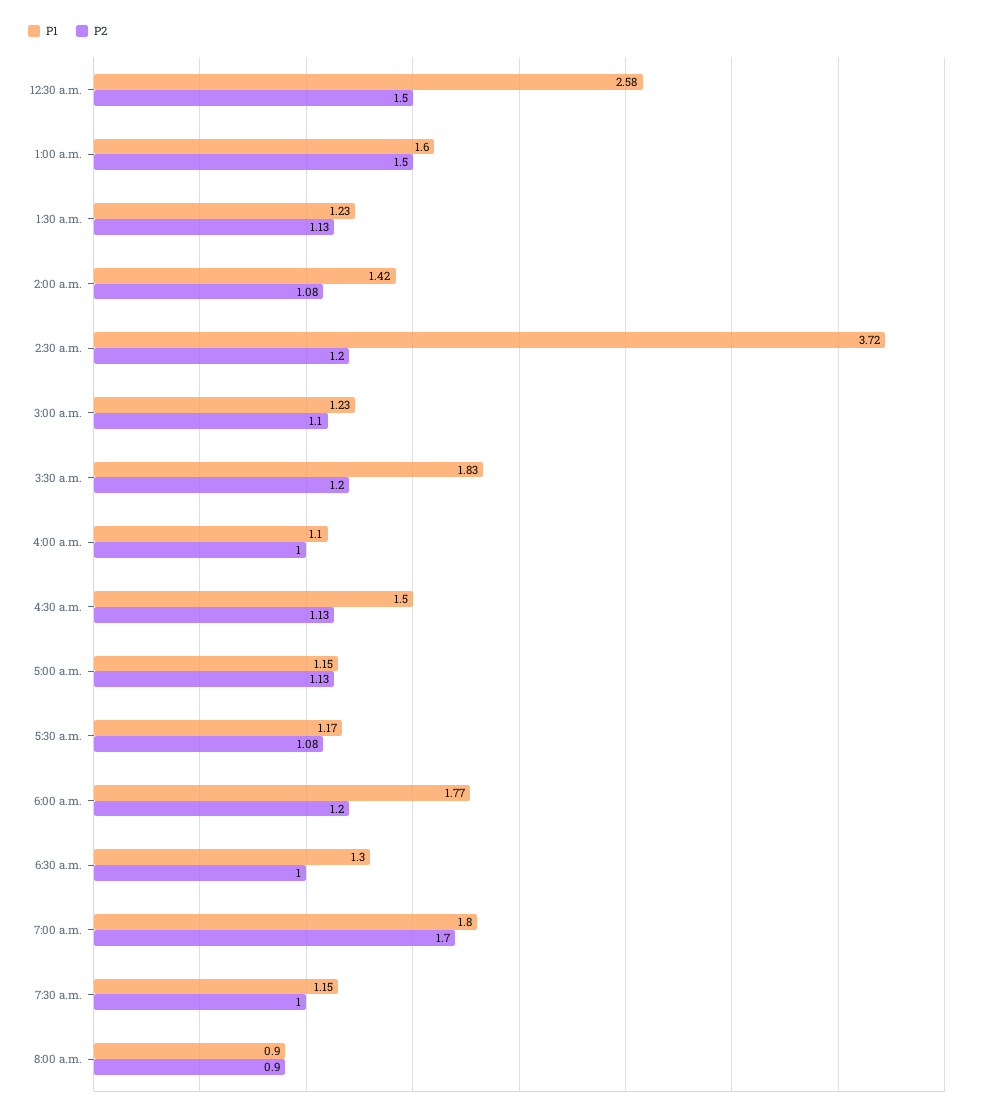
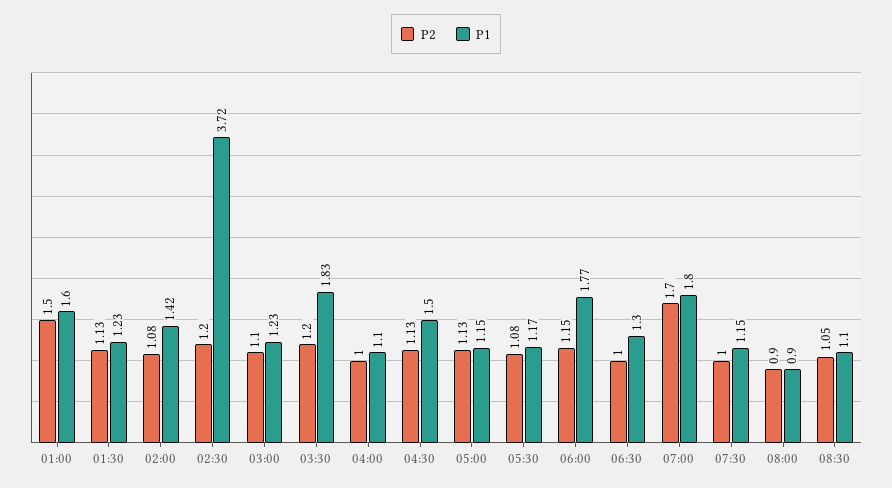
P1, 12:30 a.m.: 2.58 -> none
P2, 12:30 a.m.: 1.5 -> none
P2, 6:00 a.m.: 1.2 -> 1.15
P2, 08:30: none -> 1.05
P1, 08:30: none -> 1.1

